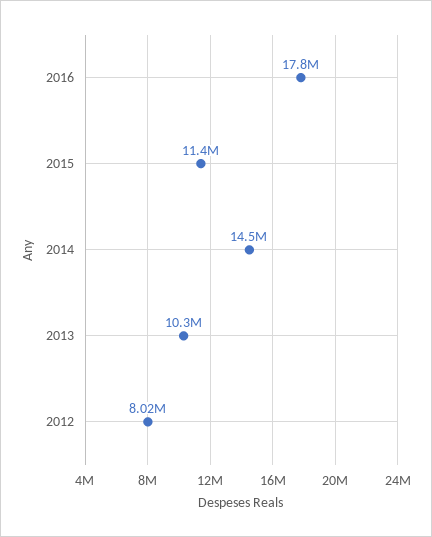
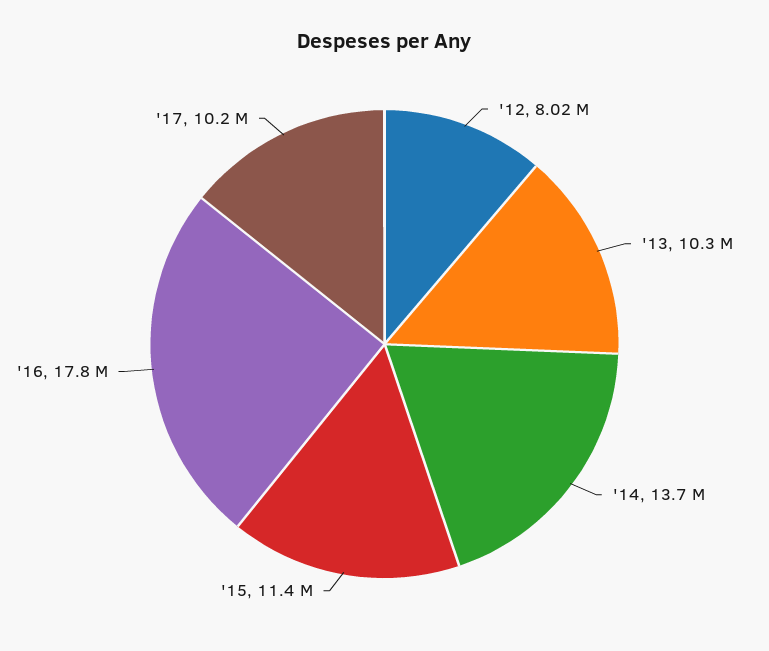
2014: 14500000 -> 13700000
'17: none -> 10200000

